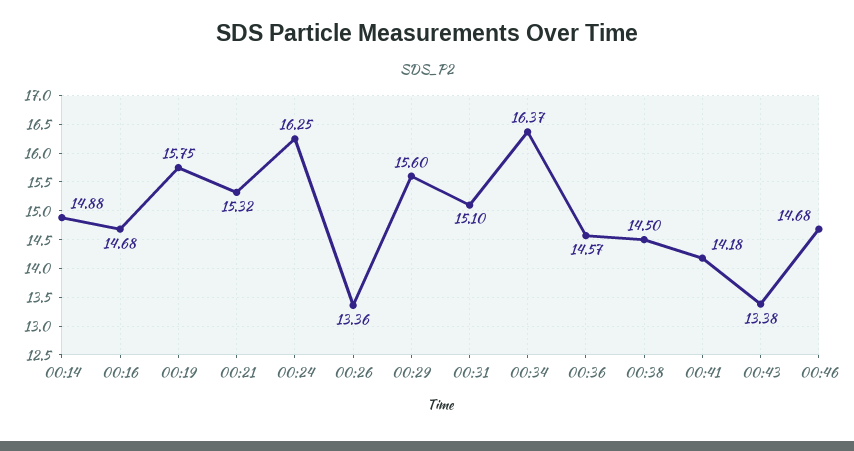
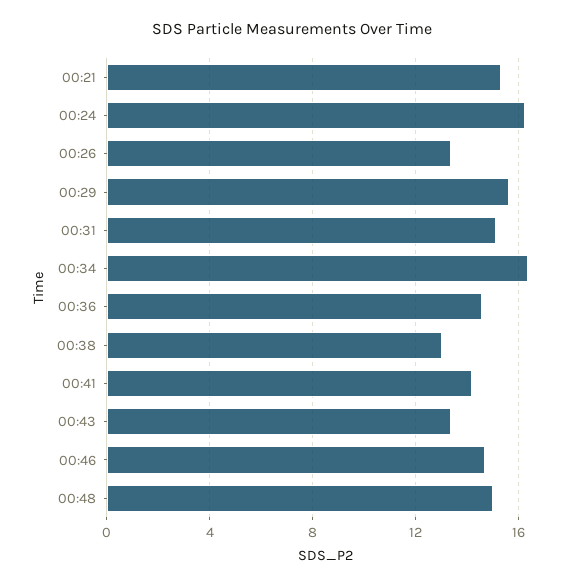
00:14: 14.88 -> none
00:16: 14.68 -> none
00:19: 15.75 -> none
00:38: 14.5 -> 13
00:48: none -> 15

